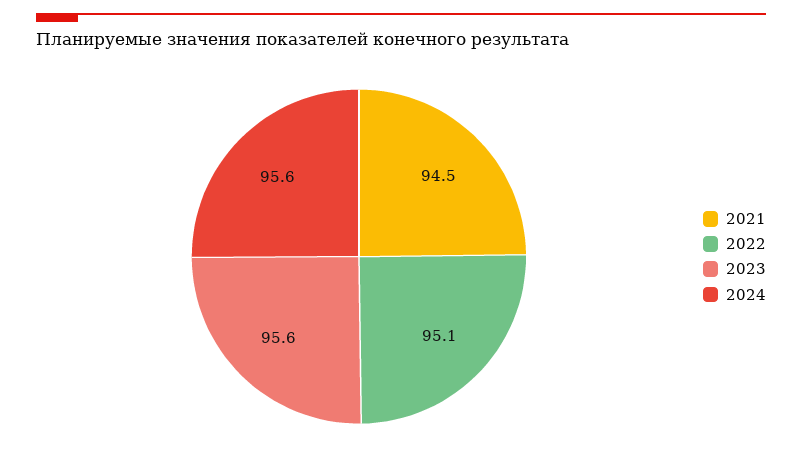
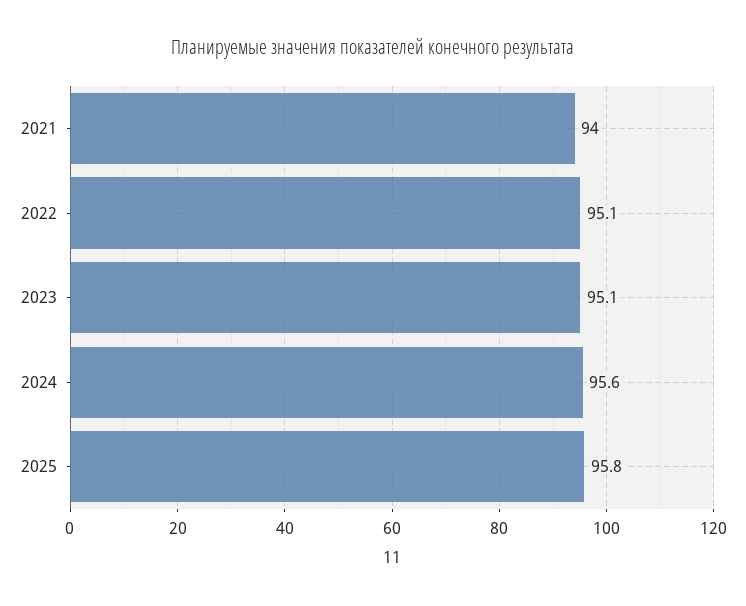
2021: 94.5 -> 94
2023: 95.6 -> 95.1
2025: none -> 95.8

